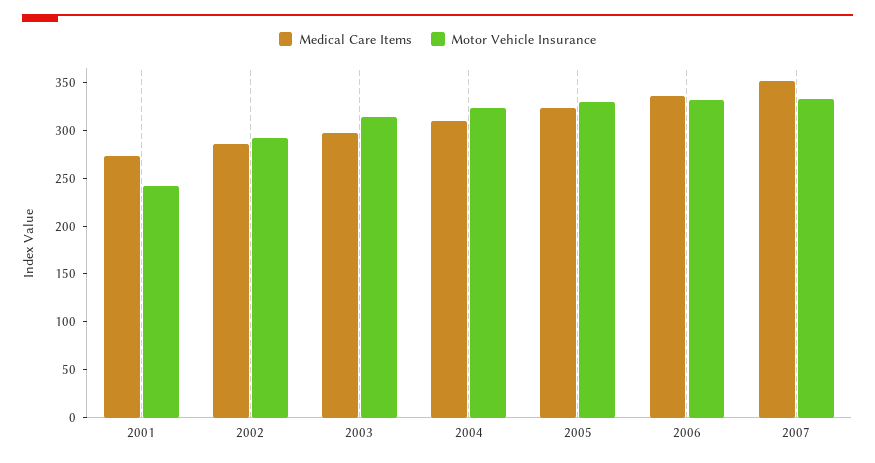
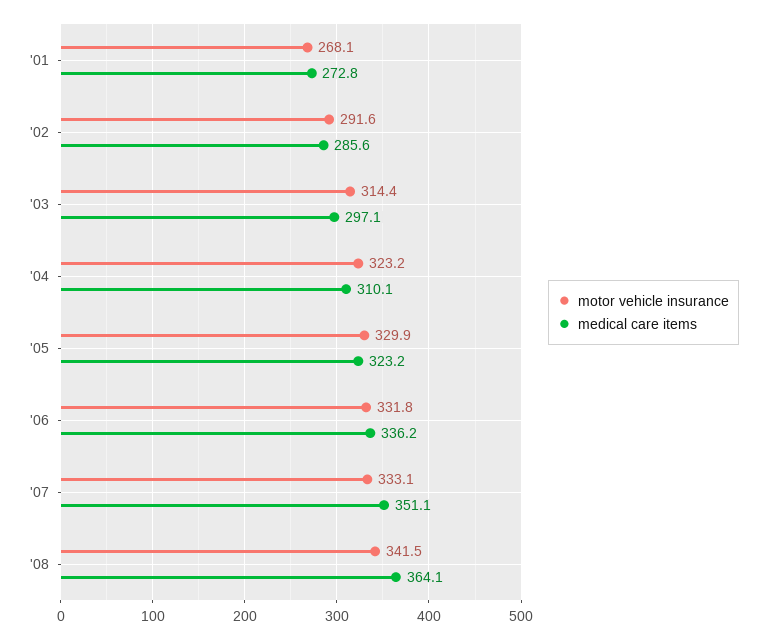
Motor Vehicle Insurance, 2001: 240 -> 268.1
Motor Vehicle Insurance, '08: none -> 341.5
Medical Care Items, '08: none -> 364.1

